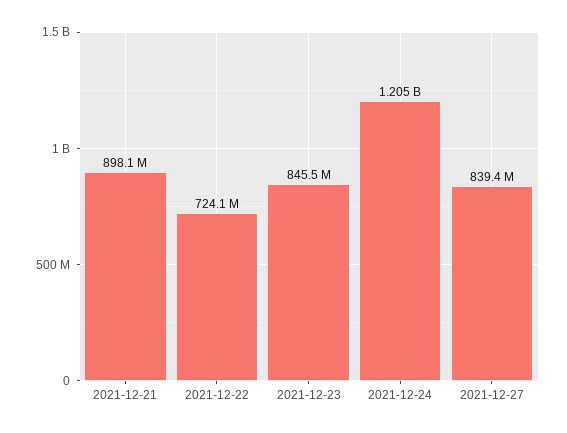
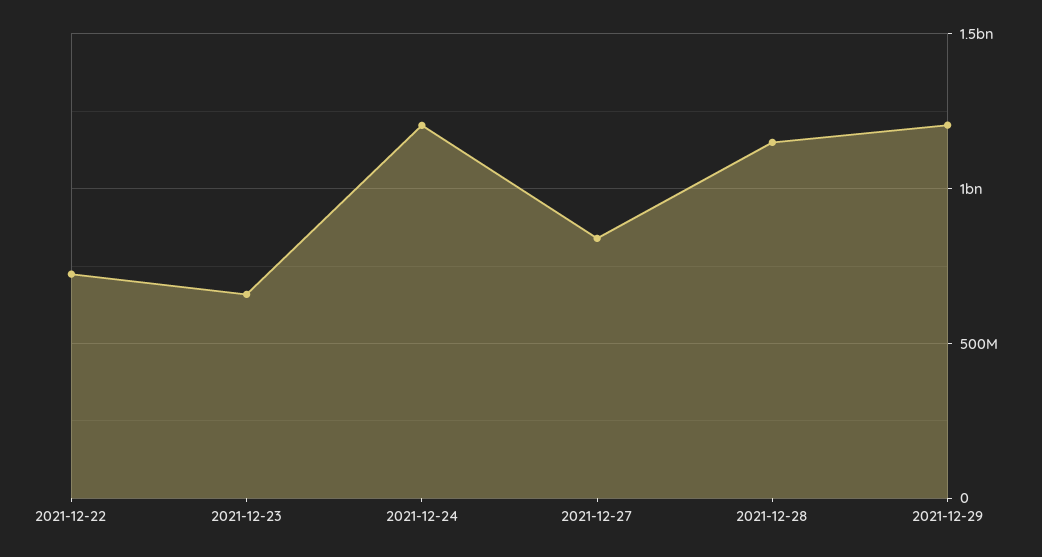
2021-12-21: 898100000 -> none
2021-12-23: 845500000 -> 650000000
2021-12-28: none -> 1150000000
2021-12-29: none -> 1200000000

